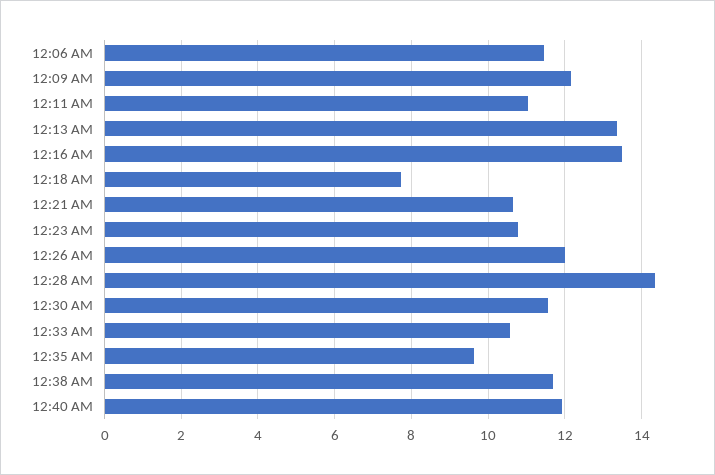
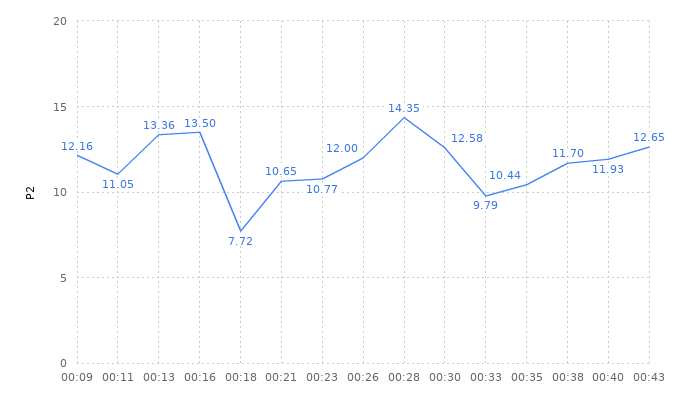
12:06 AM: 11.4 -> none
12:30 AM: 11.6 -> 12.58
12:33 AM: 10.6 -> 9.79
12:35 AM: 9.6 -> 10.44
00:43: none -> 12.65

